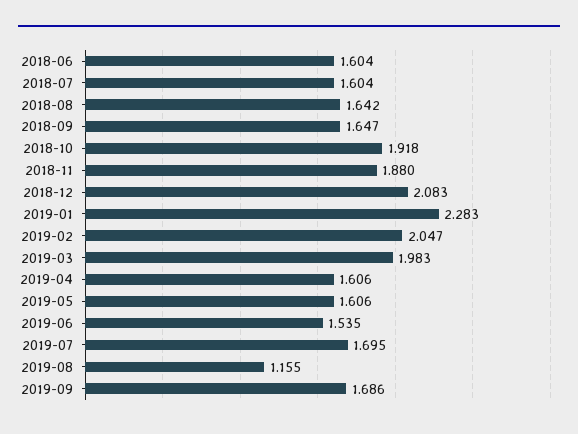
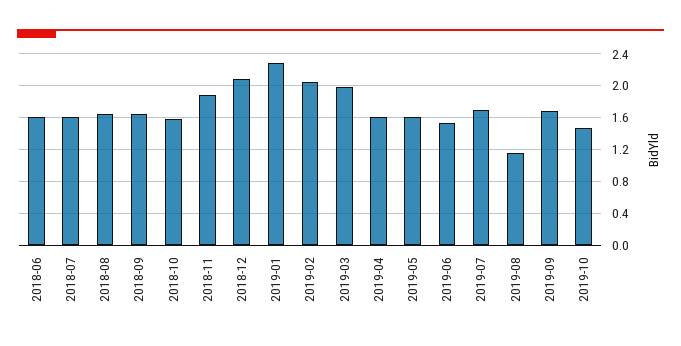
2018-10: 1.918 -> 1.6
2019-10: none -> 1.5

